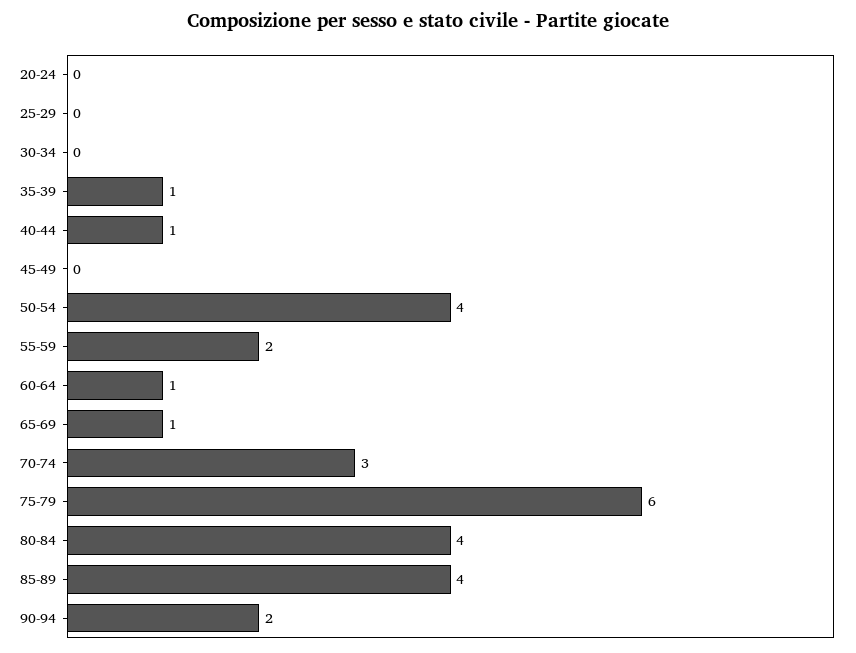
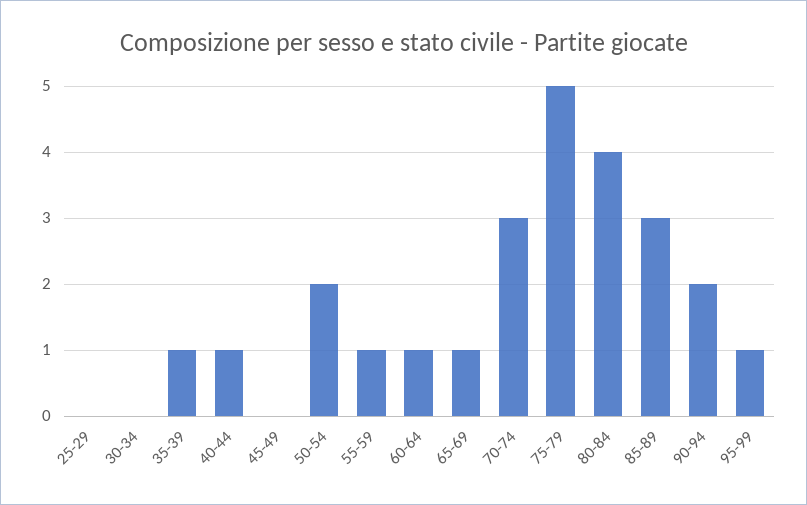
20-24: 0 -> none
50-54: 4 -> 2
55-59: 2 -> 1
75-79: 6 -> 5
85-89: 4 -> 3
95-99: none -> 1

